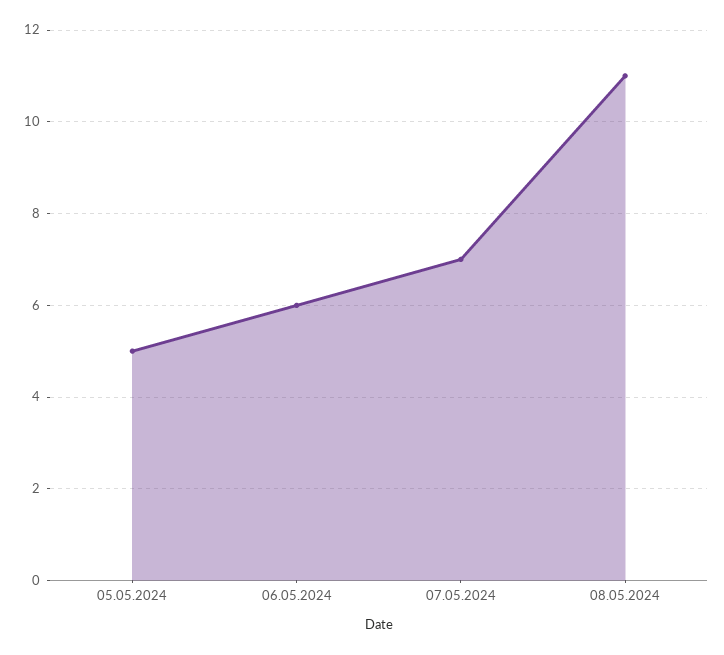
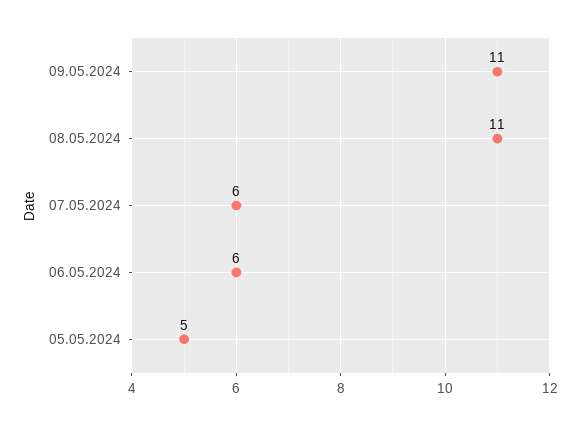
07.05.2024: 7 -> 6
09.05.2024: none -> 11

